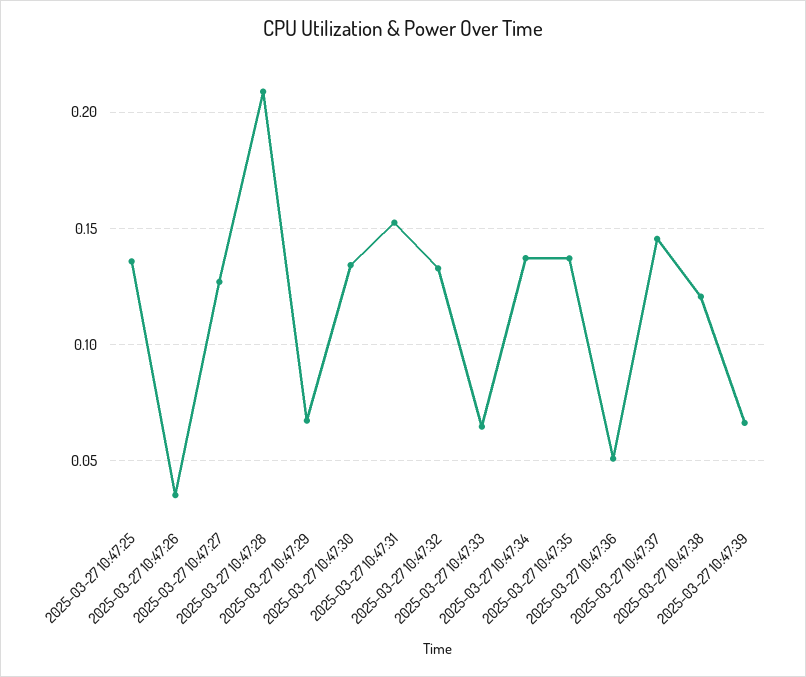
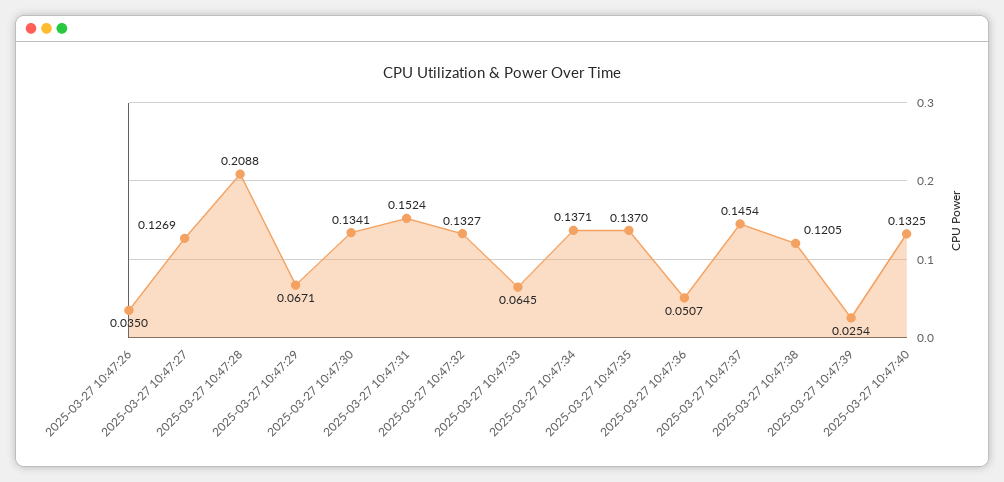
2025-03-27 10:47:25: 0.135 -> none
2025-03-27 10:47:39: 0.065 -> 0.0254
2025-03-27 10:47:40: none -> 0.1325

